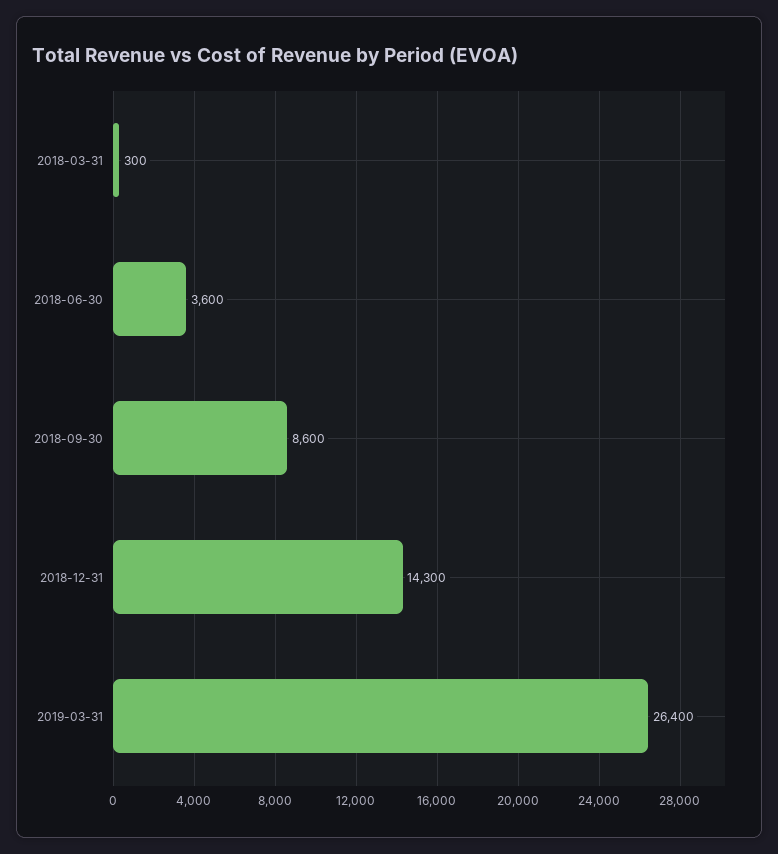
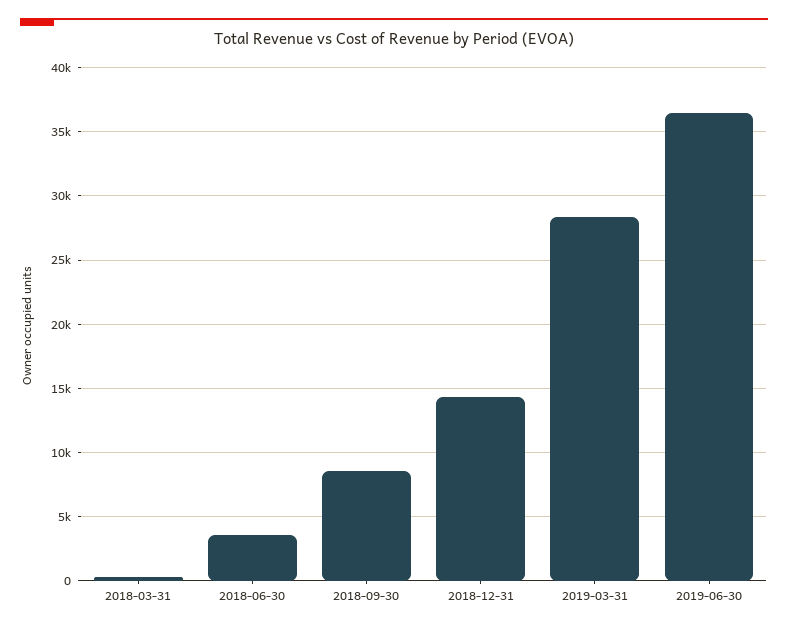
2019-03-31: 26400 -> 28500
2019-06-30: none -> 36500

